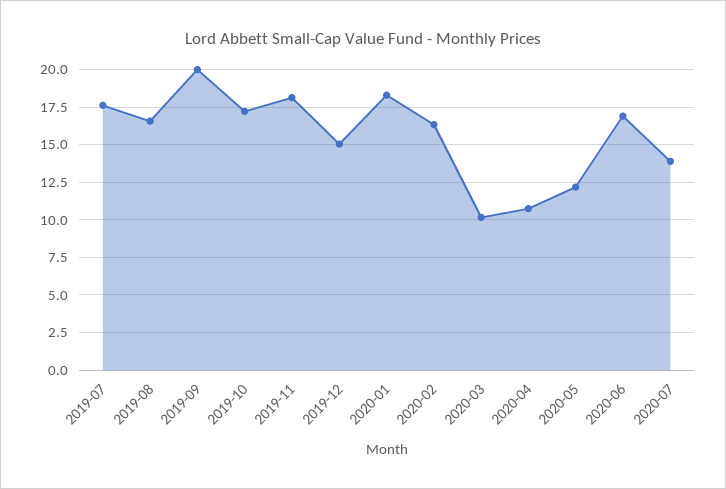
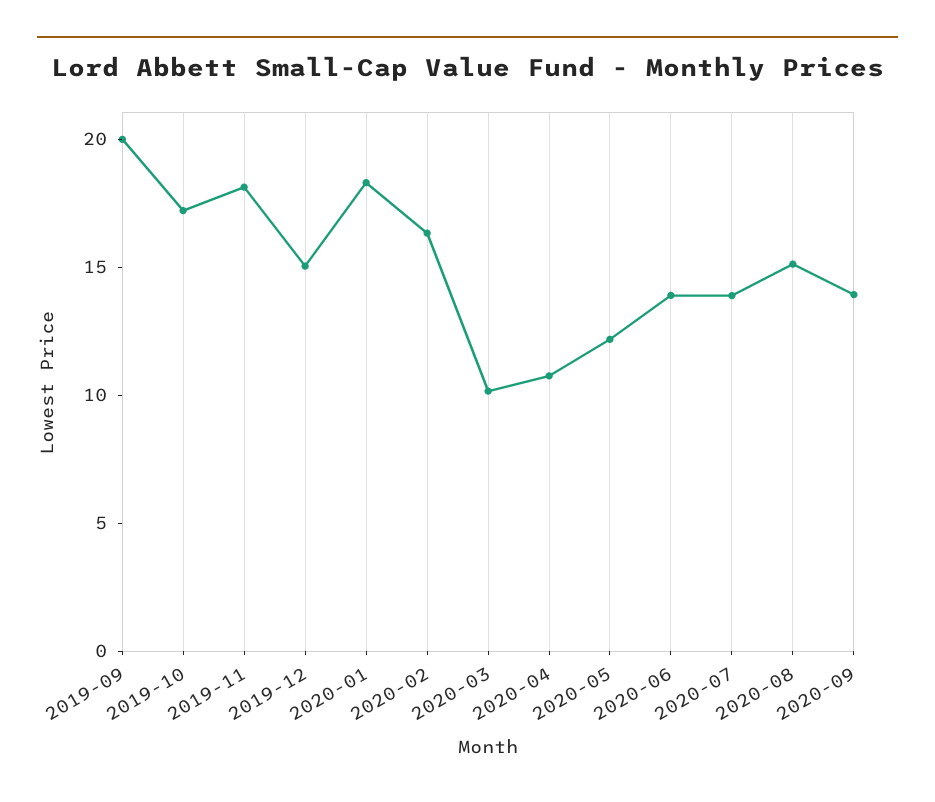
2019-07: 17.5 -> none
2019-08: 16.5 -> none
2020-06: 17 -> 14
2020-08: none -> 15
2020-09: none -> 14

